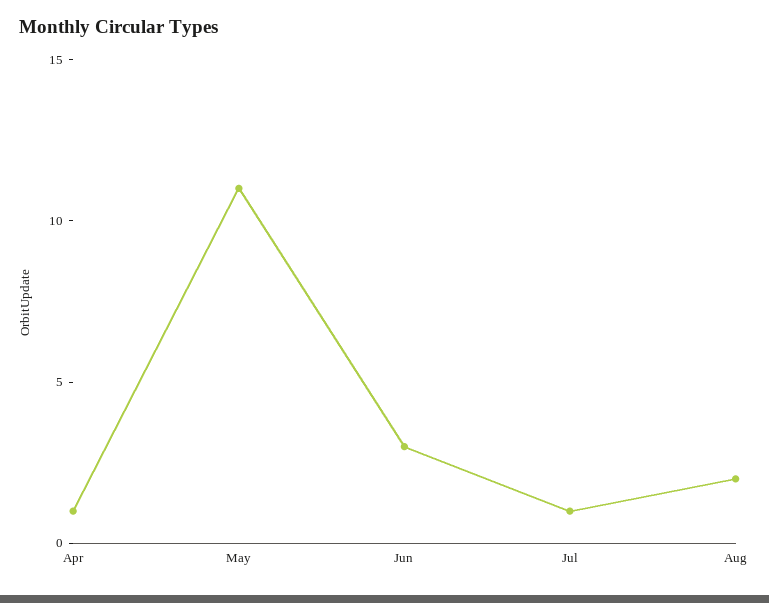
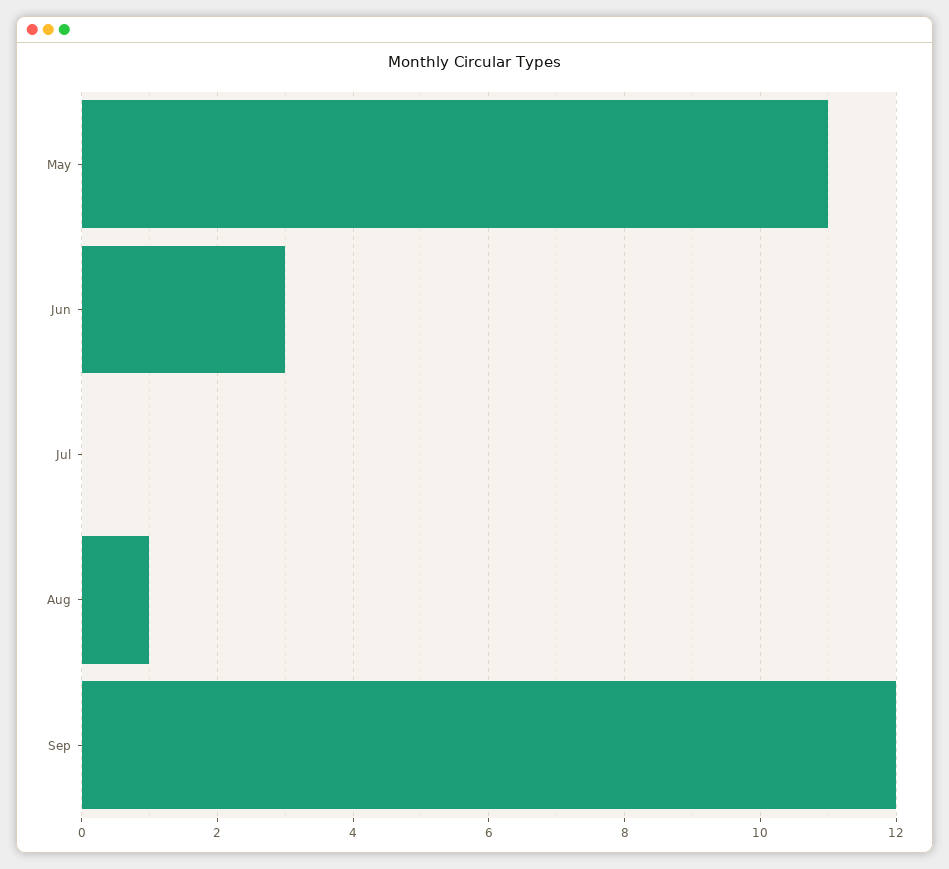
Apr: 1 -> none
Jul: 1 -> 0
Aug: 2 -> 1
Sep: none -> 12

